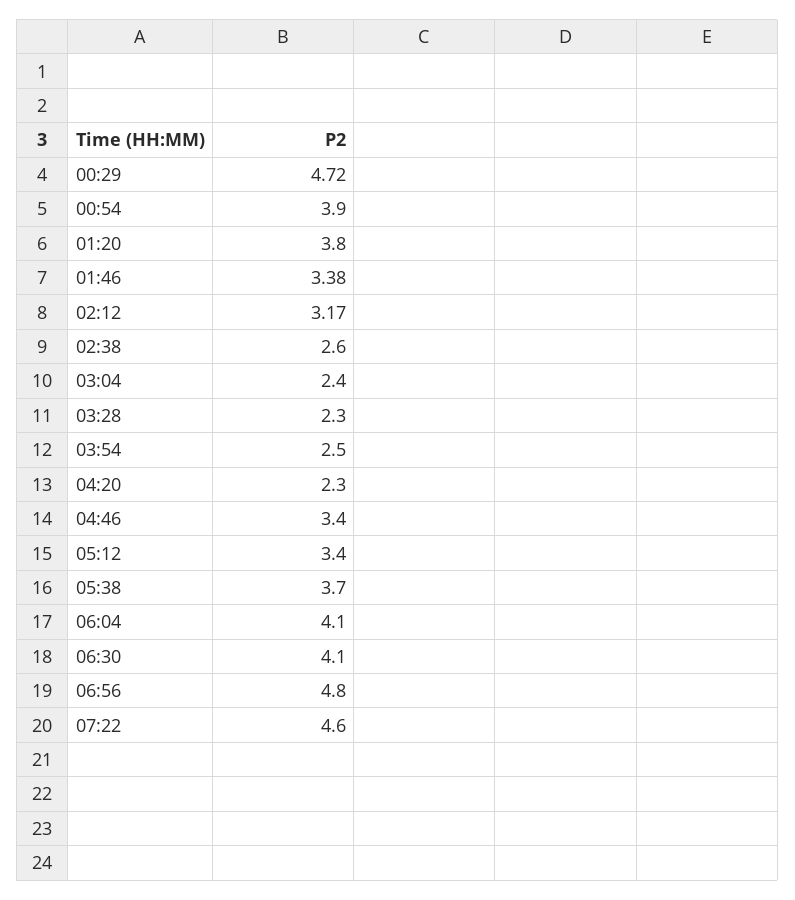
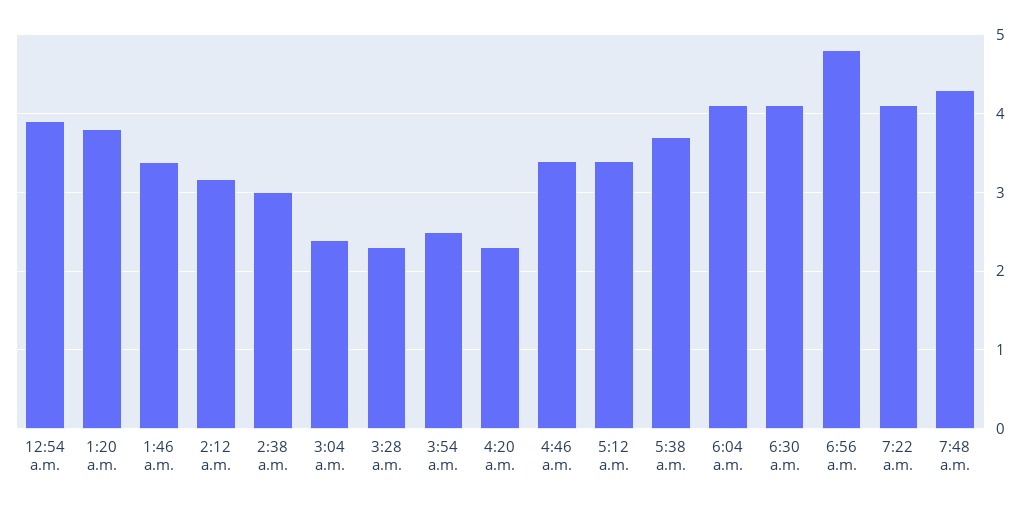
00:29: 4.72 -> none
02:38: 2.6 -> 3
07:22: 4.6 -> 4.1
7:48 a.m.: none -> 4.3

